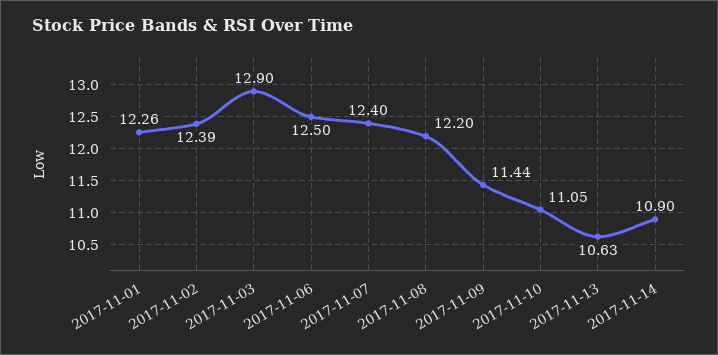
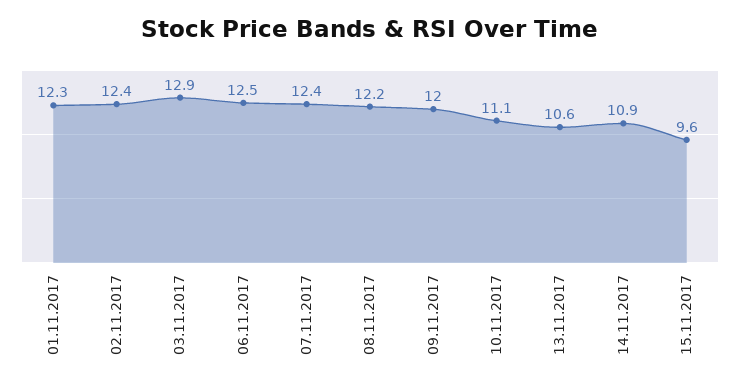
2017-11-09: 11.44 -> 12
15.11.2017: none -> 9.6

